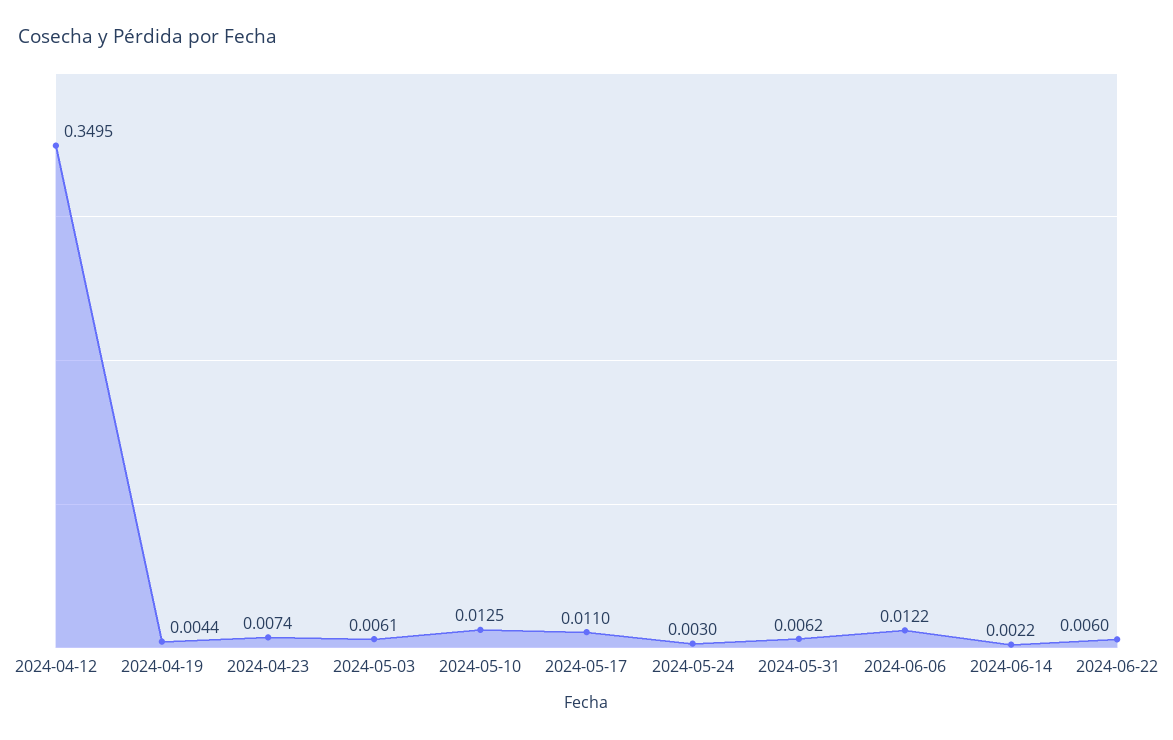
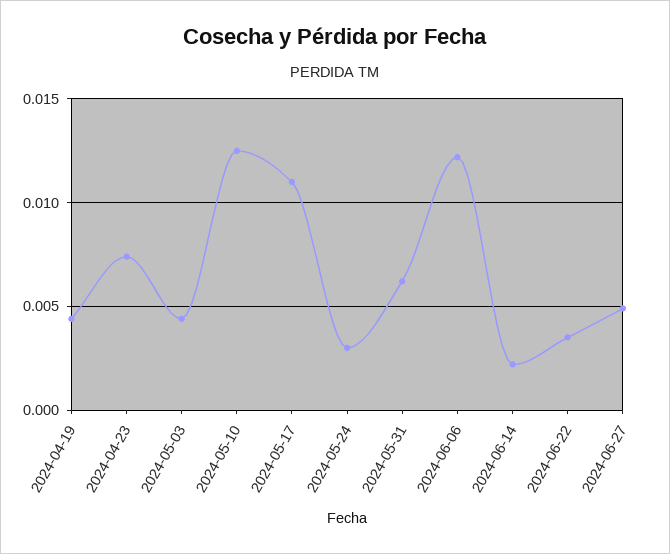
2024-04-12: 0.3495 -> none
2024-05-03: 0.0061 -> 0.0045
2024-06-22: 0.006 -> 0.0035
2024-06-27: none -> 0.005

